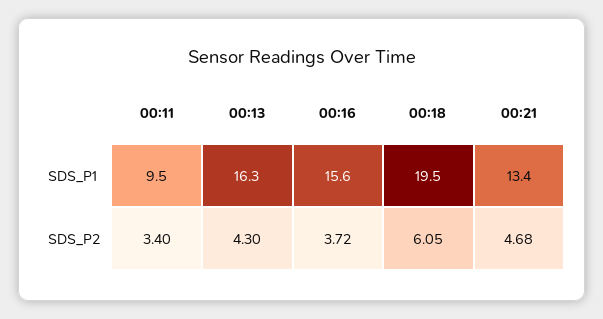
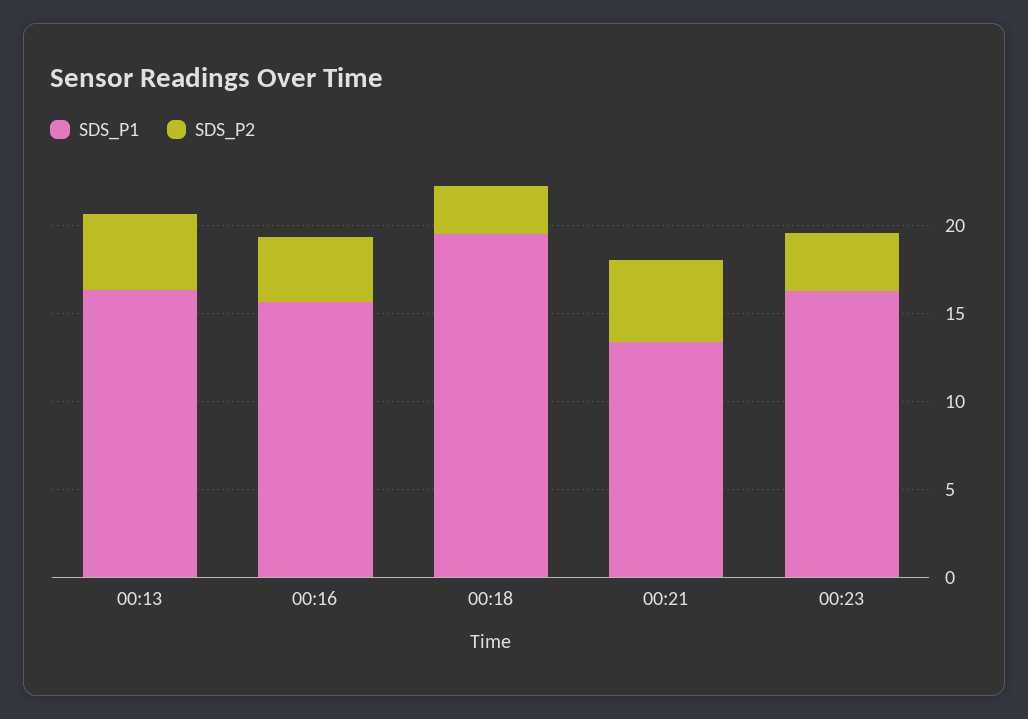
SDS_P1, 00:11: 9.5 -> none
SDS_P2, 00:11: 3.4 -> none
SDS_P2, 00:18: 6.05 -> 3
SDS_P1, 00:23: none -> 16
SDS_P2, 00:23: none -> 3

